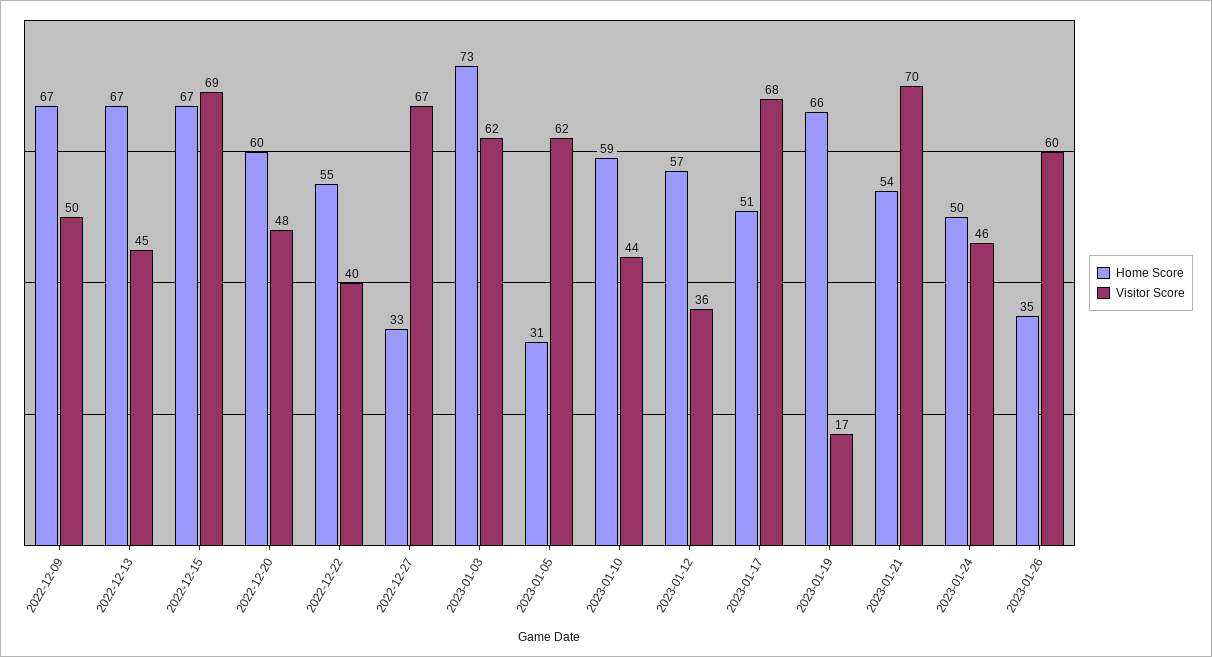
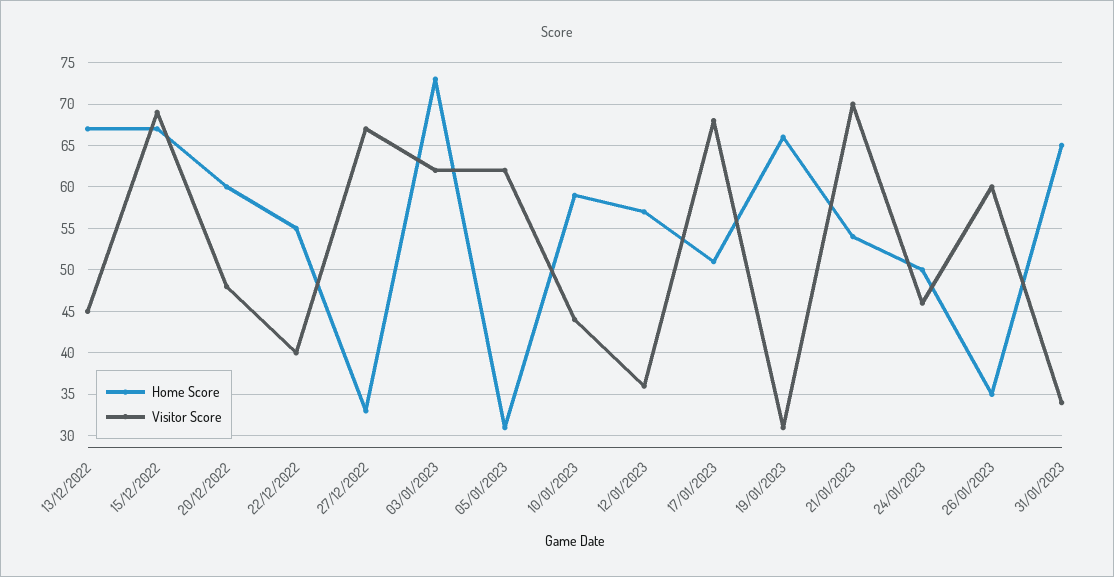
Home Score, 2022-12-09: 67 -> none
Visitor Score, 2022-12-09: 50 -> none
Visitor Score, 2023-01-19: 17 -> 31
Home Score, 31/01/2023: none -> 65
Visitor Score, 31/01/2023: none -> 34

